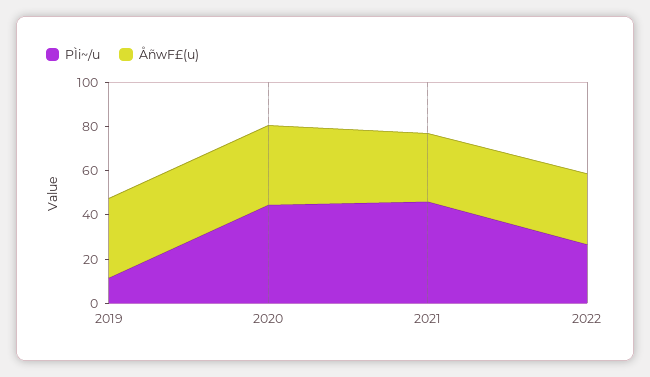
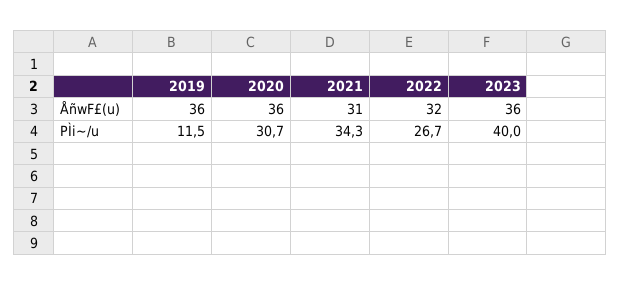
PÌi~/u, 2020: 45 -> 30.7
PÌi~/u, 2021: 45 -> 34.3
ÅñwF£(u), 2023: none -> 36
PÌi~/u, 2023: none -> 40

